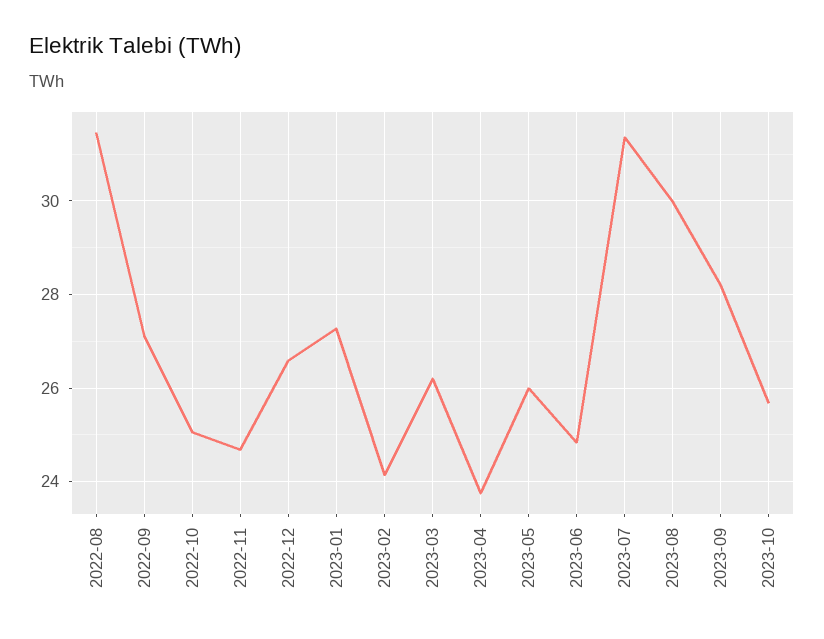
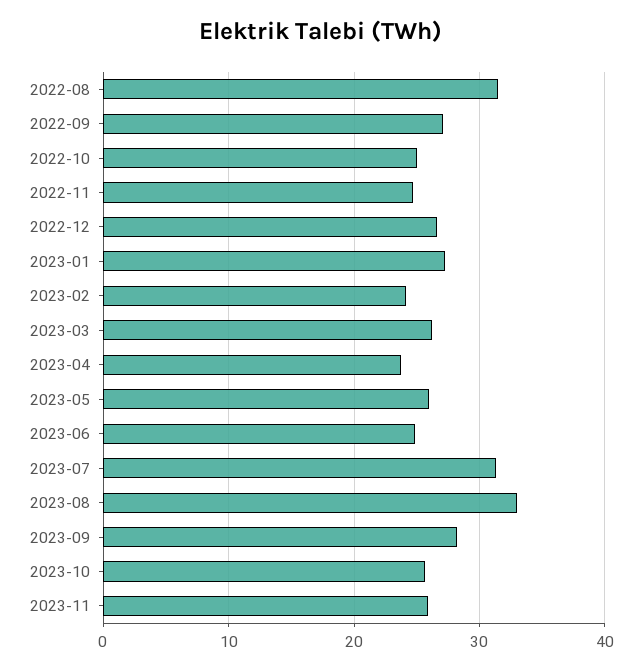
2023-08: 30 -> 33
2023-11: none -> 26

